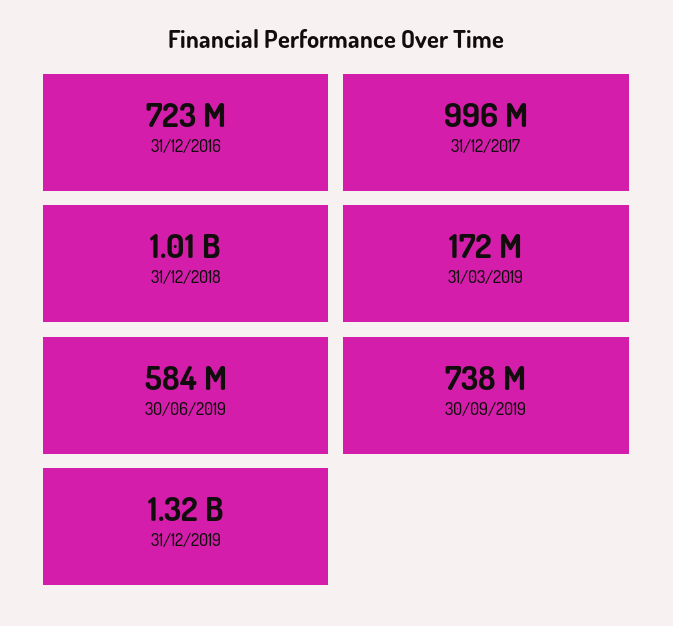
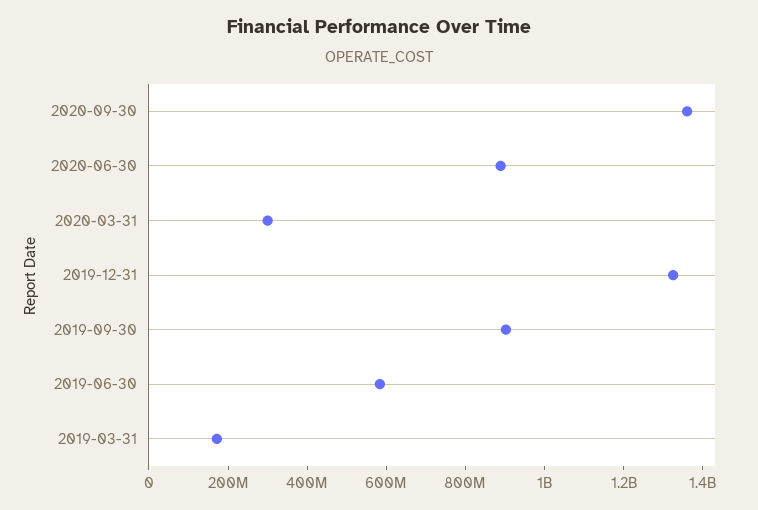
31/12/2016: 723000000 -> none
31/12/2017: 996000000 -> none
31/12/2018: 1010000000 -> none
30/09/2019: 738000000 -> 900000000
2020-09-30: none -> 1350000000
2020-06-30: none -> 900000000
2020-03-31: none -> 300000000

